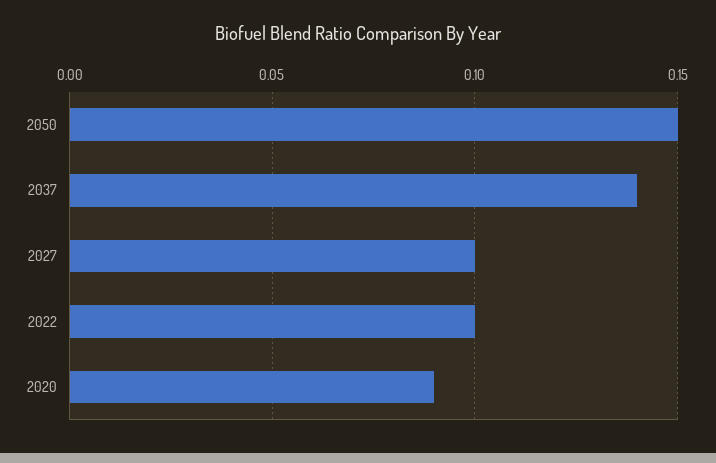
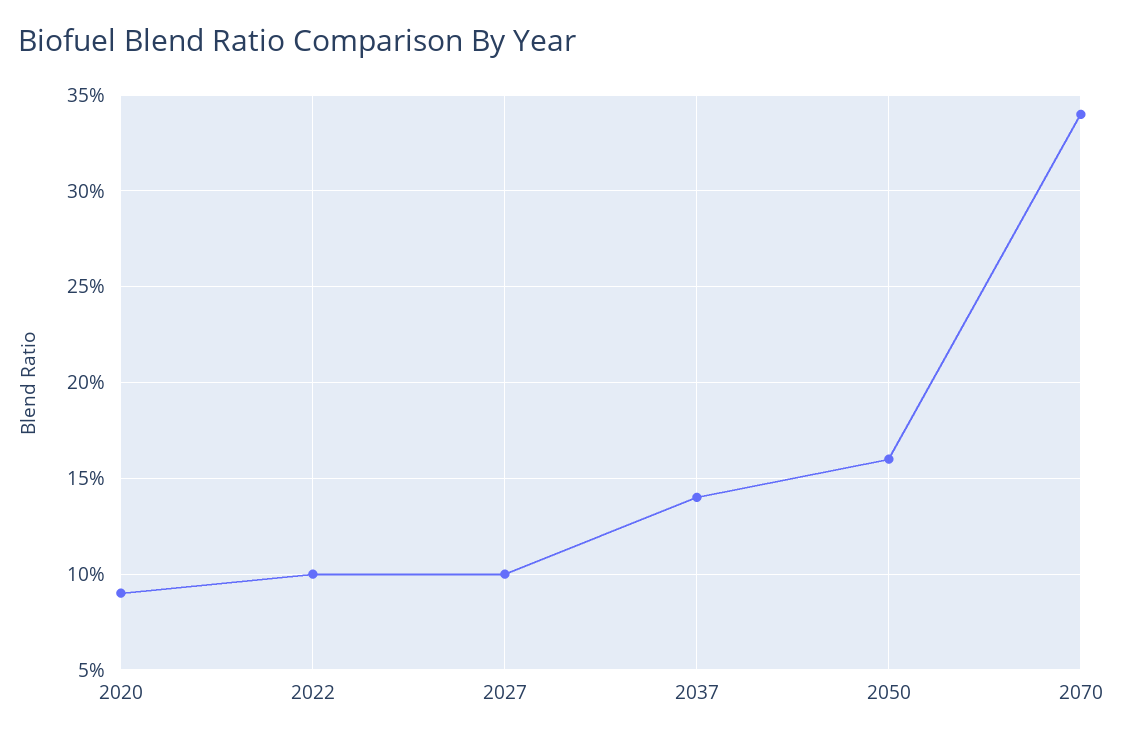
2050: 0.15 -> 0.16
2070: none -> 0.34

